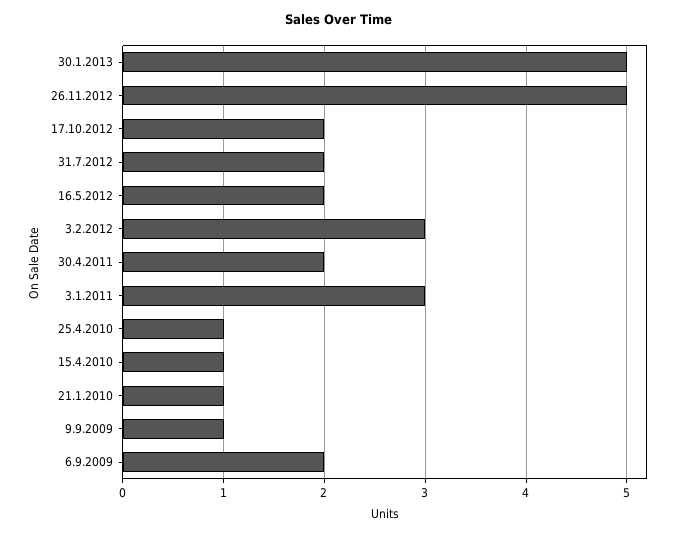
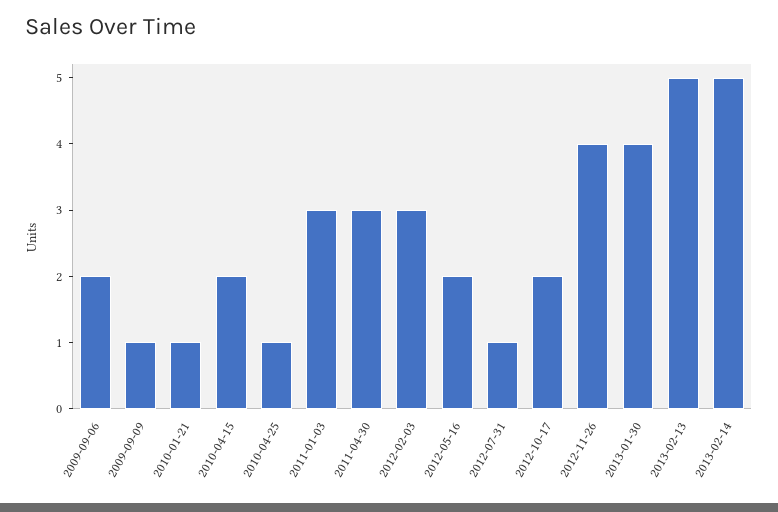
30.1.2013: 5 -> 4
26.11.2012: 5 -> 4
31.7.2012: 2 -> 1
30.4.2011: 2 -> 3
15.4.2010: 1 -> 2
2013-02-13: none -> 5
2013-02-14: none -> 5

